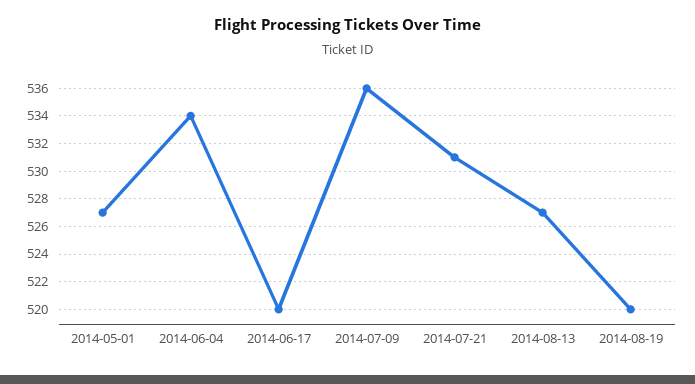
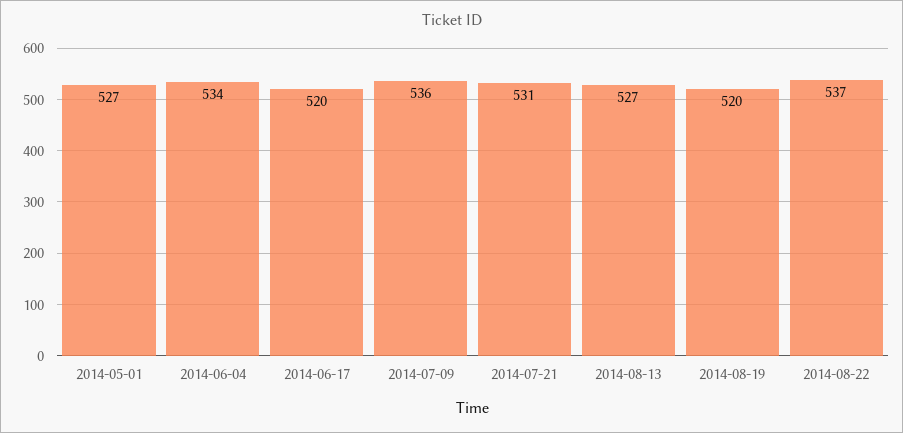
2014-08-22: none -> 537

